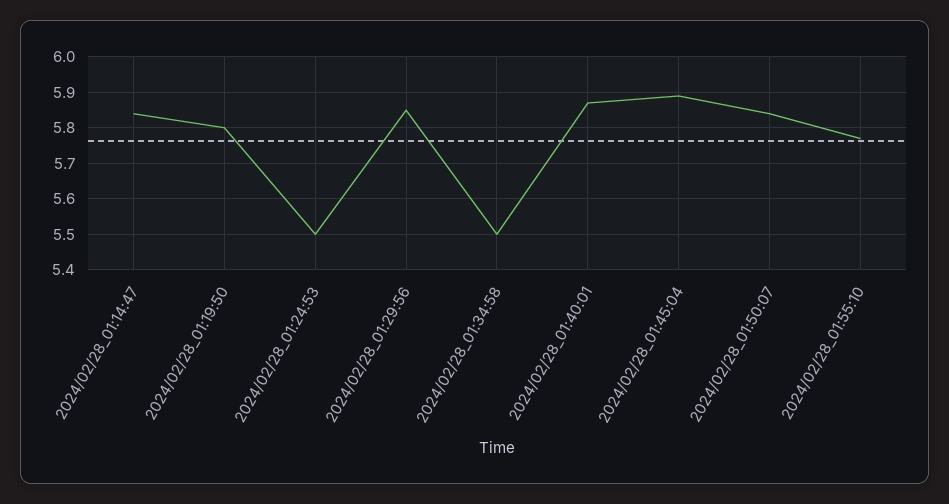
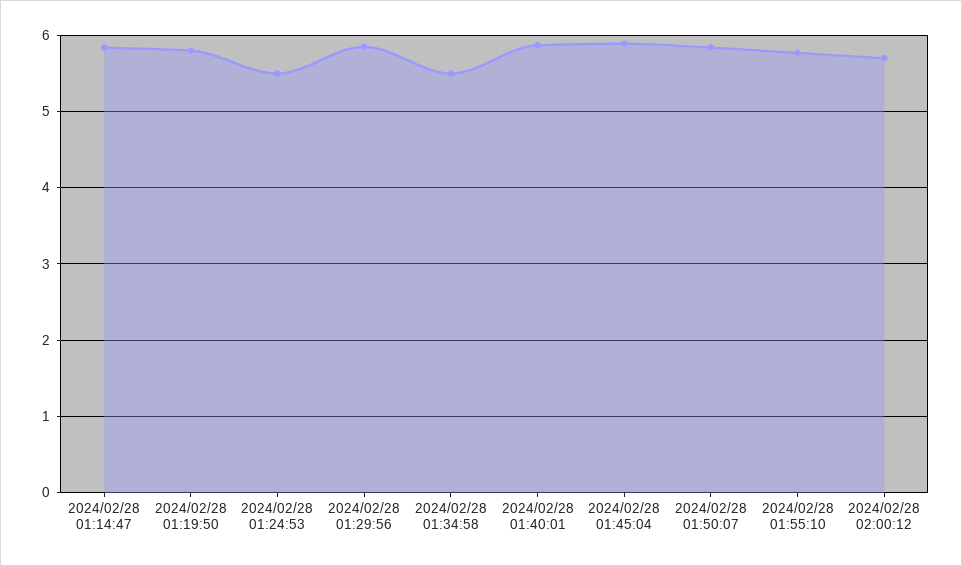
2024/02/28 02:00:12: none -> 5.7

